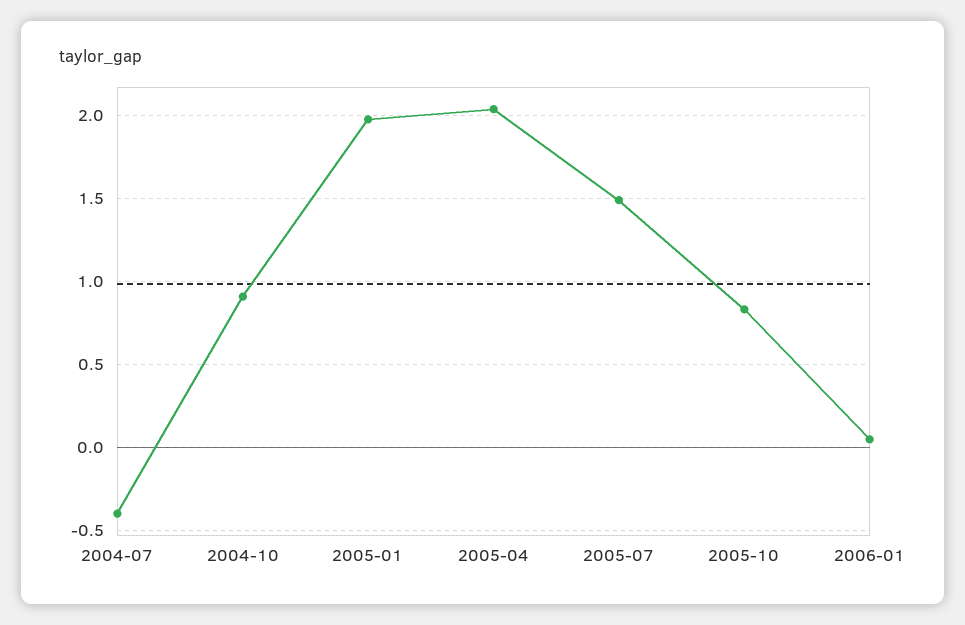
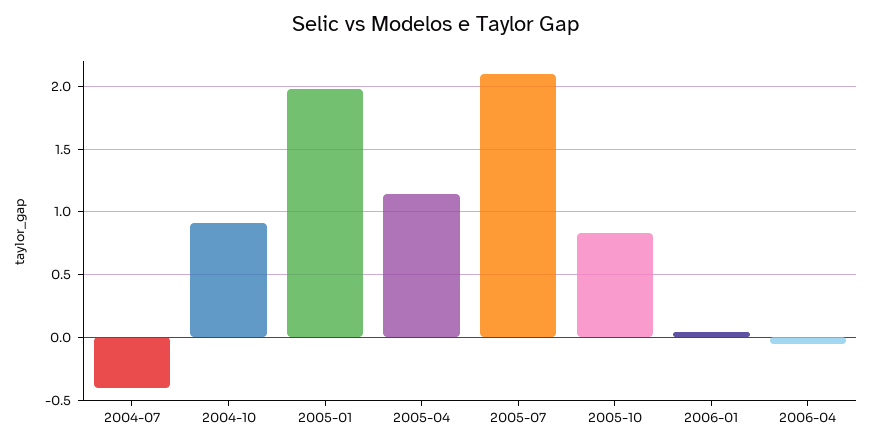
2005-04: 2.05 -> 1.15
2005-07: 1.5 -> 2.1
2006-04: none -> -0.05

